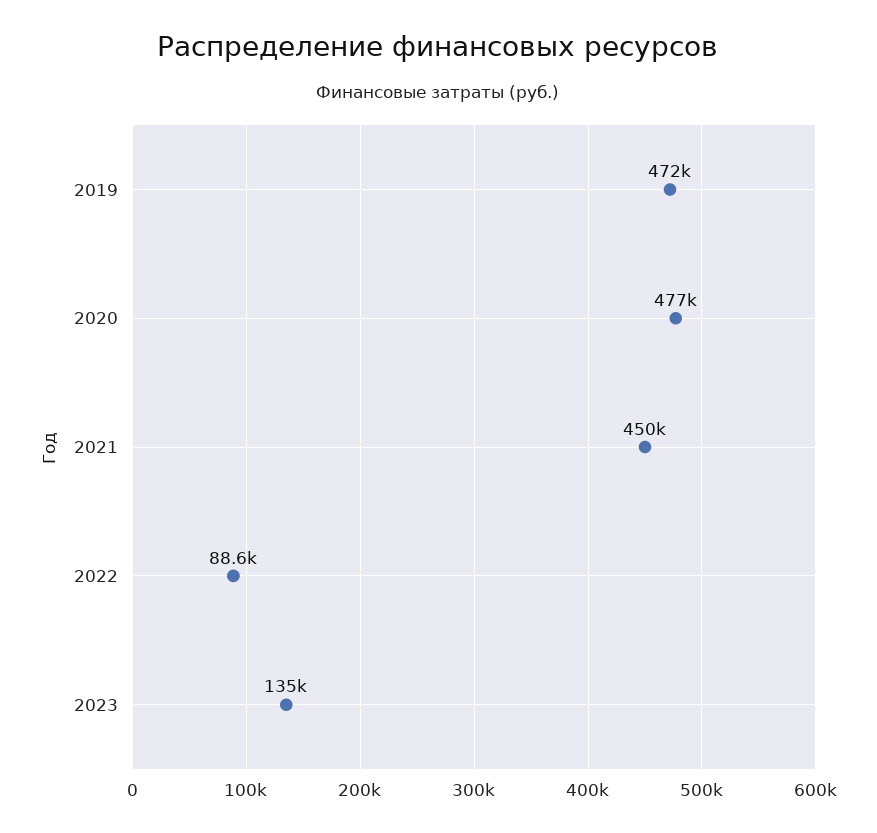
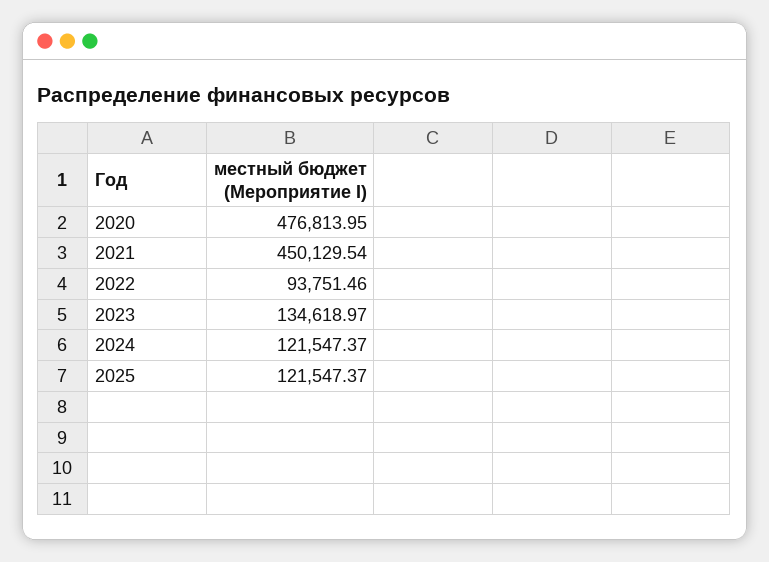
2019: 472000 -> none
2022: 88600 -> 93751.46
2024: none -> 121547.37
2025: none -> 121547.37

